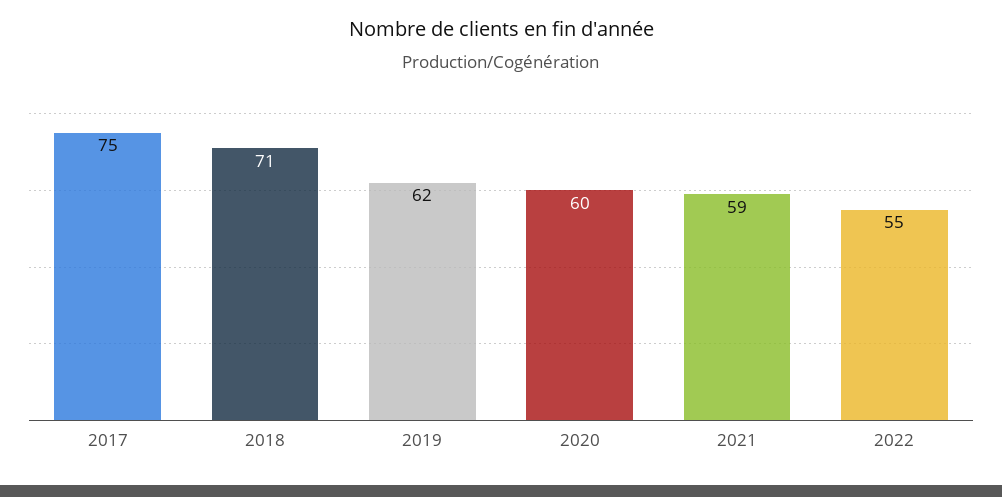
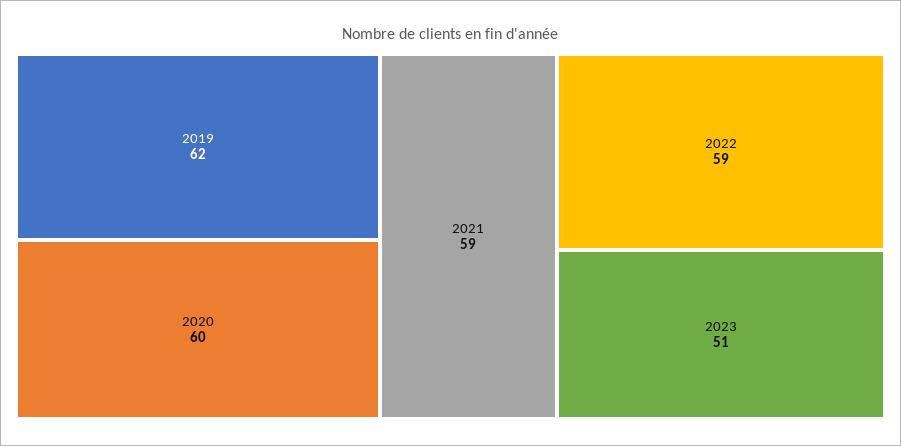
2017: 75 -> none
2018: 71 -> none
2022: 55 -> 59
2023: none -> 51

